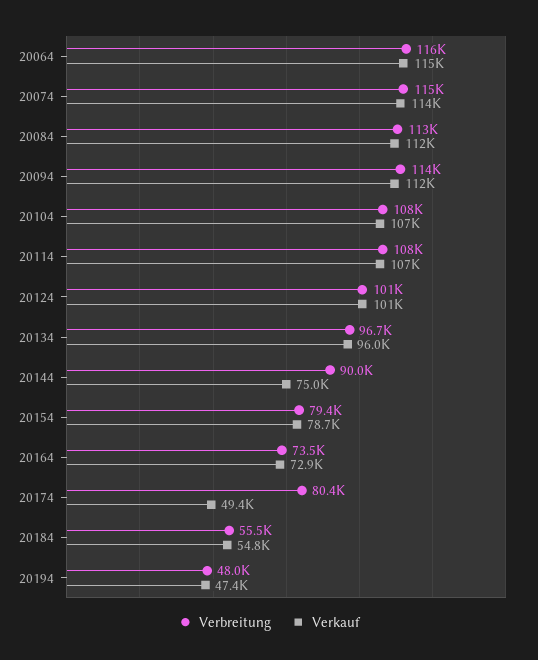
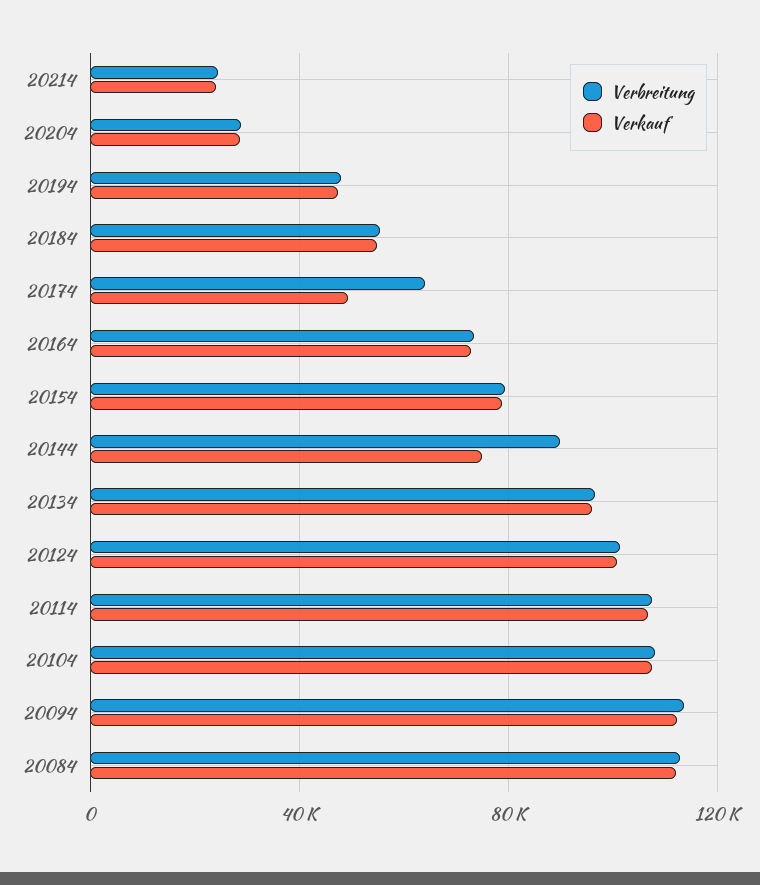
Verbreitung, 20064: 116000 -> none
Verkauf, 20064: 115000 -> none
Verbreitung, 20074: 115000 -> none
Verkauf, 20074: 114000 -> none
Verbreitung, 20174: 80400 -> 65000
Verbreitung, 20214: none -> 25000
Verkauf, 20214: none -> 25000
Verbreitung, 20204: none -> 30000
Verkauf, 20204: none -> 30000

